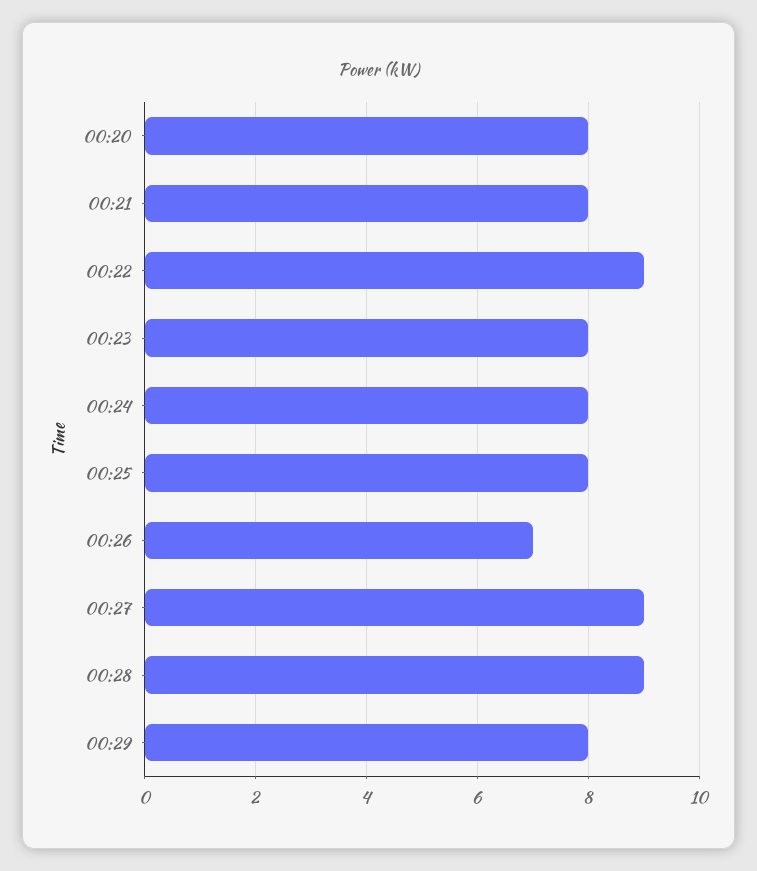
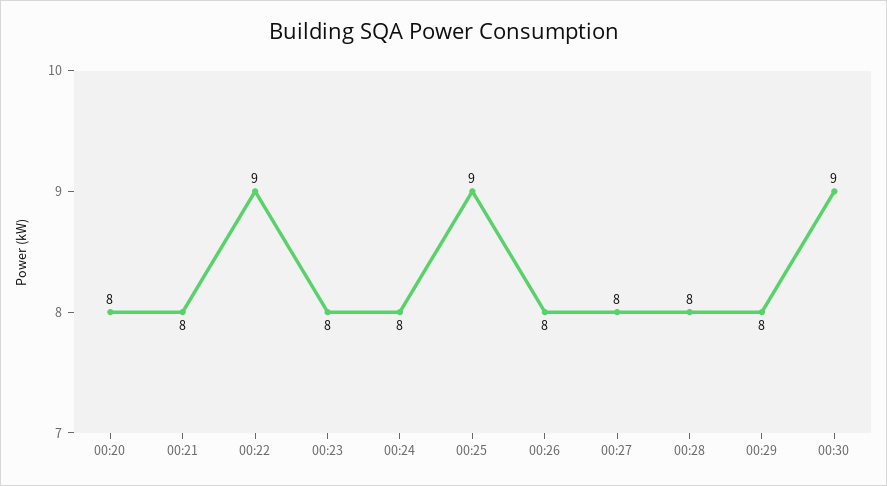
00:25: 8 -> 9
00:26: 7 -> 8
00:27: 9 -> 8
00:28: 9 -> 8
00:30: none -> 9

